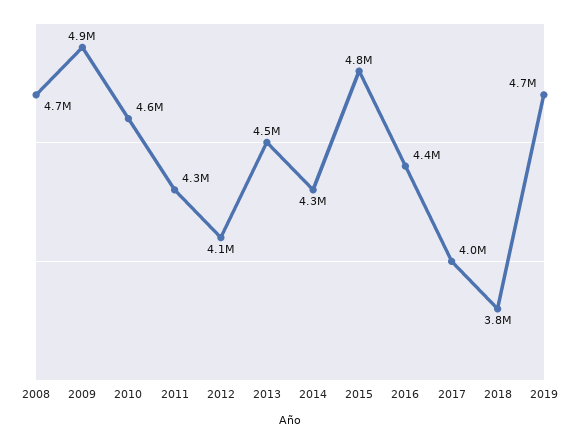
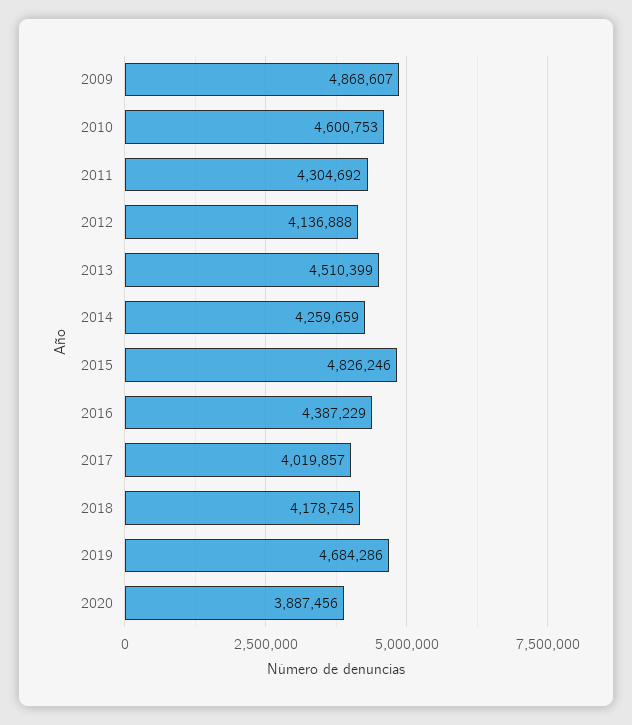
2008: 4700000 -> none
2018: 3800000 -> 4178745
2020: none -> 3887456

